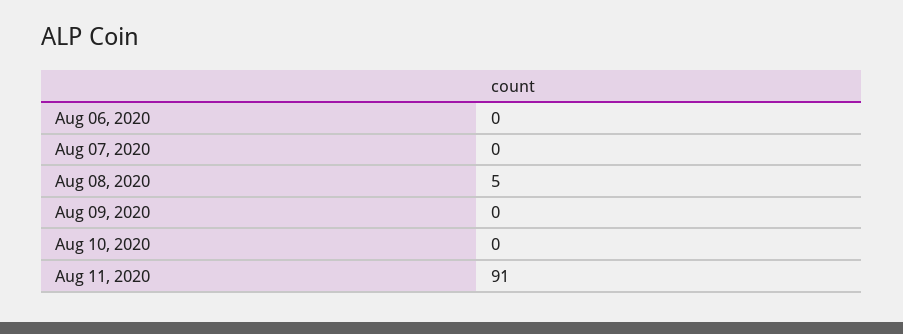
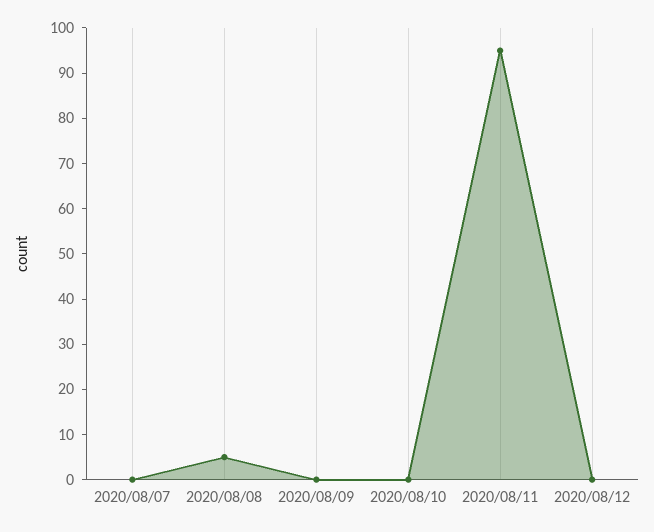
Aug 06, 2020: 0 -> none
Aug 11, 2020: 91 -> 95
2020/08/12: none -> 0

